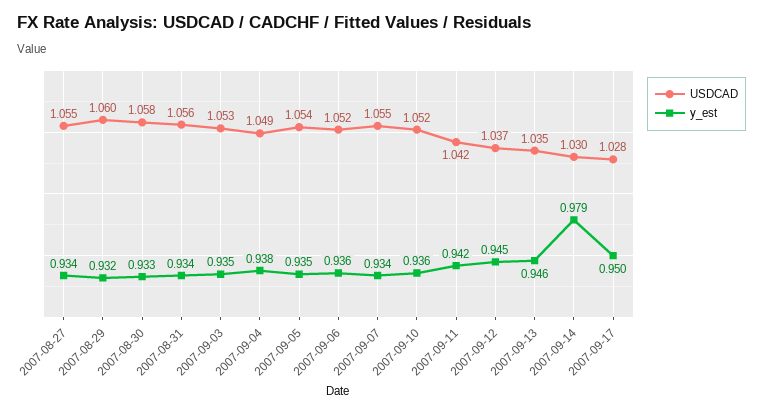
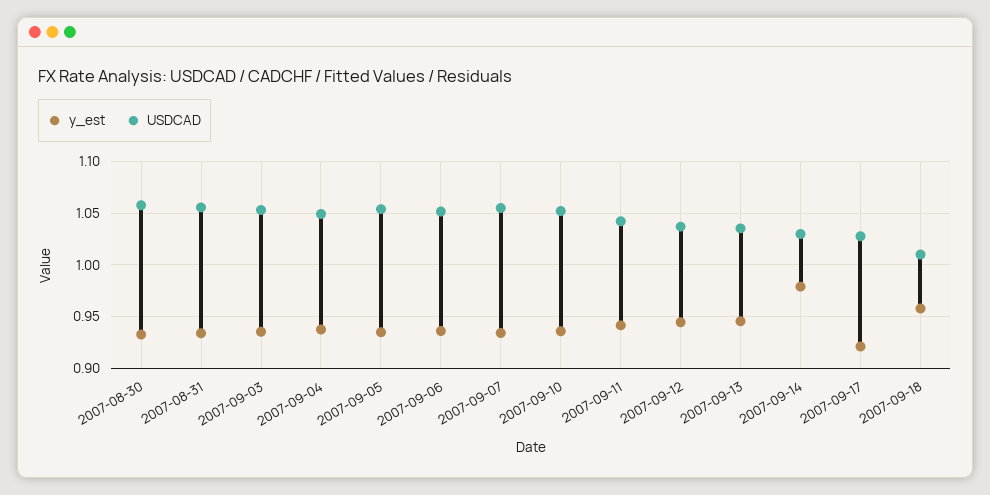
USDCAD, 2007-08-27: 1.055 -> none
y_est, 2007-08-27: 0.934 -> none
USDCAD, 2007-08-29: 1.06 -> none
y_est, 2007-08-29: 0.932 -> none
y_est, 2007-09-17: 0.95 -> 0.92
y_est, 2007-09-18: none -> 0.96
USDCAD, 2007-09-18: none -> 1.01

